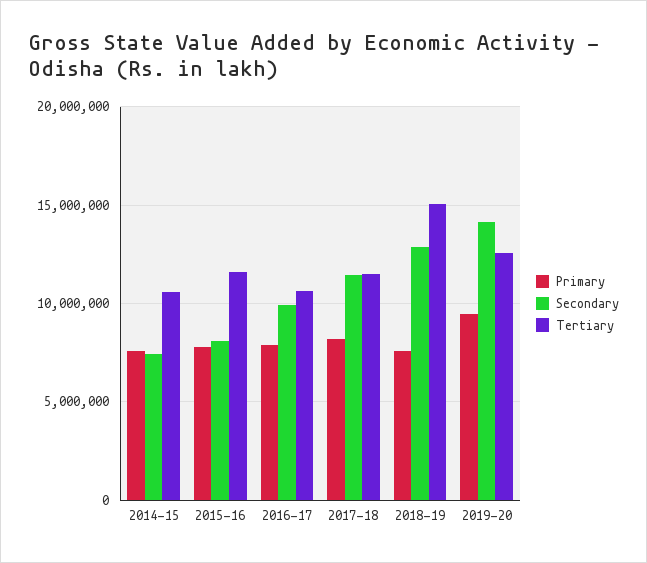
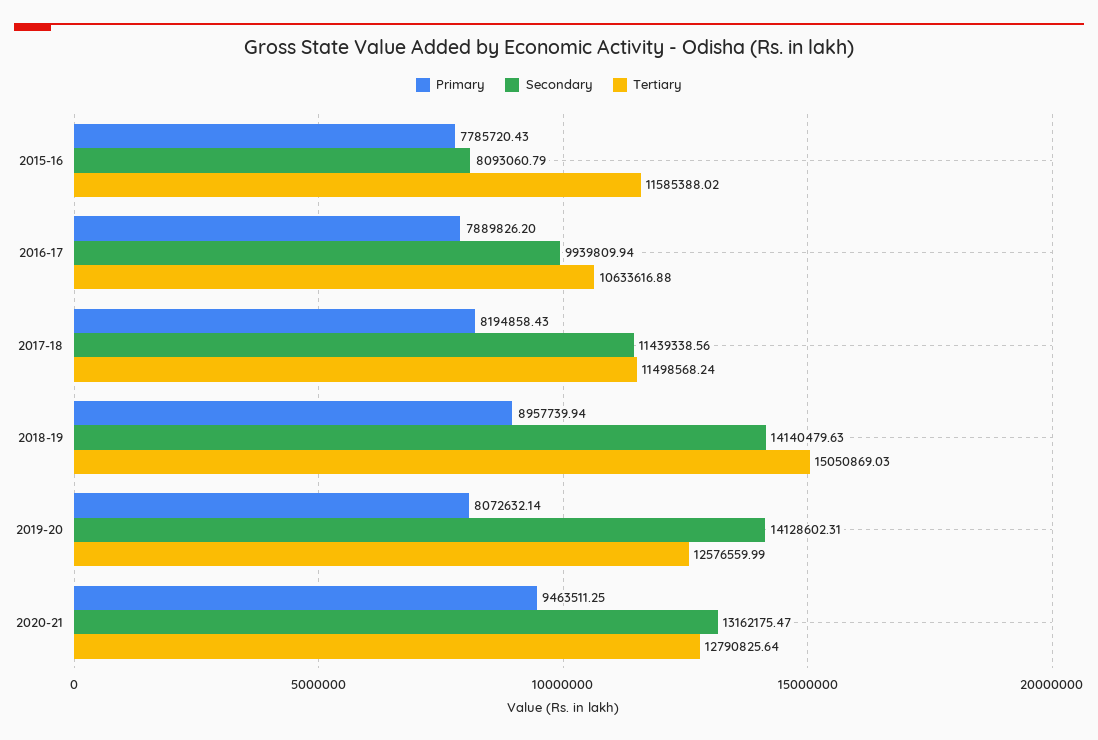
Primary, 2014-15: 7500000 -> none
Secondary, 2014-15: 7500000 -> none
Tertiary, 2014-15: 10500000 -> none
Primary, 2018-19: 7500000 -> 8957739.94
Secondary, 2018-19: 13000000 -> 14140479.63
Primary, 2019-20: 9500000 -> 8072632.14
Primary, 2020-21: none -> 9463511.25
Secondary, 2020-21: none -> 13162175.47
Tertiary, 2020-21: none -> 12790825.64

